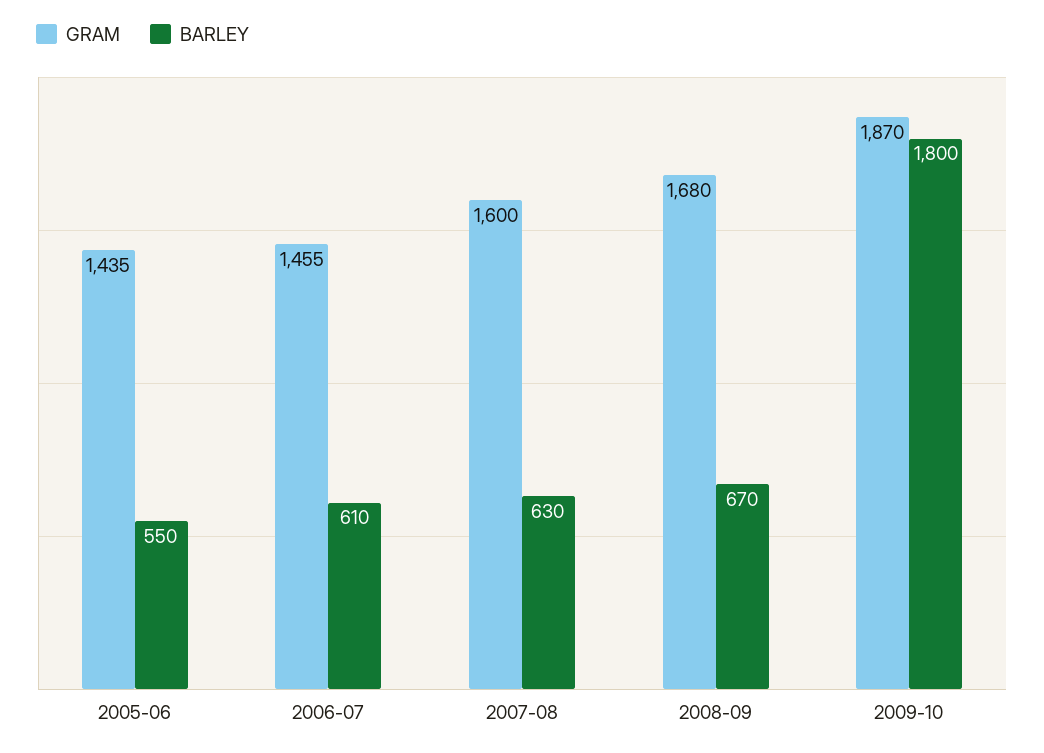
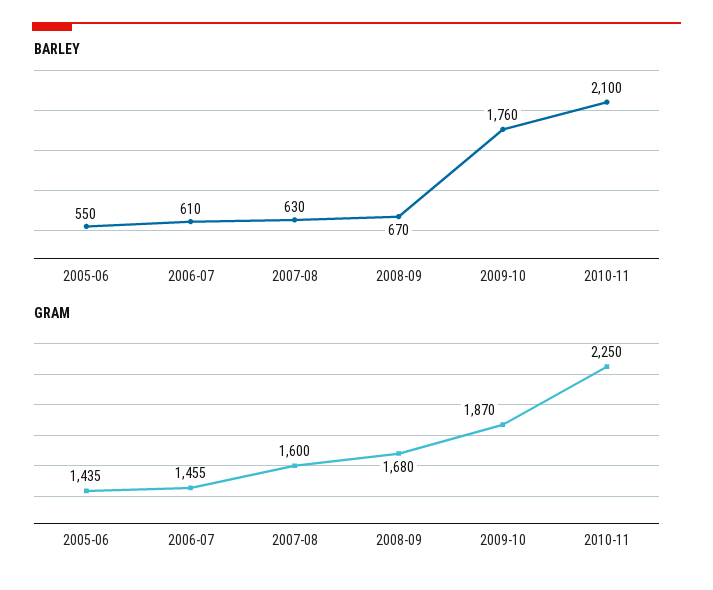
BARLEY, 2009-10: 1800 -> 1760
BARLEY, 2010-11: none -> 2100
GRAM, 2010-11: none -> 2250

